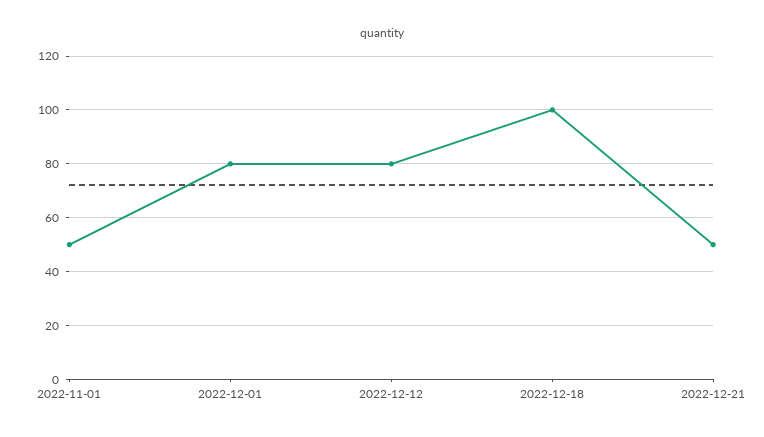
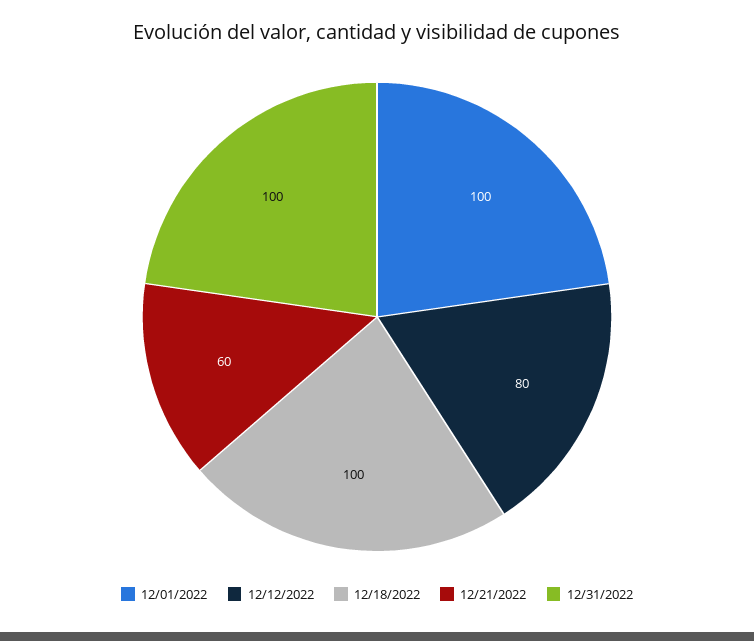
2022-11-01: 50 -> none
2022-12-01: 80 -> 100
2022-12-21: 50 -> 60
12/31/2022: none -> 100

